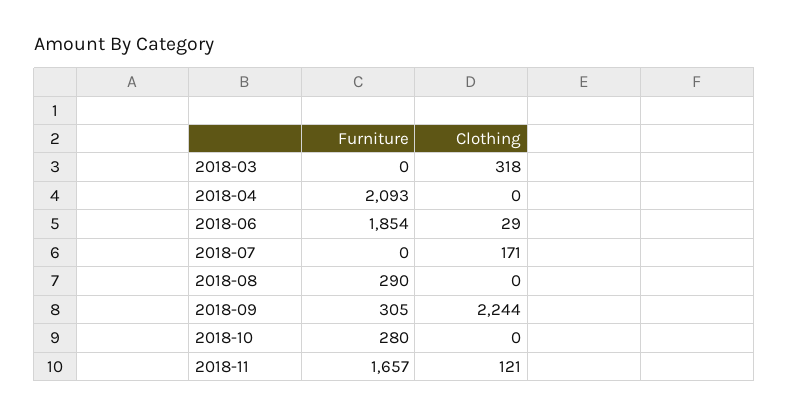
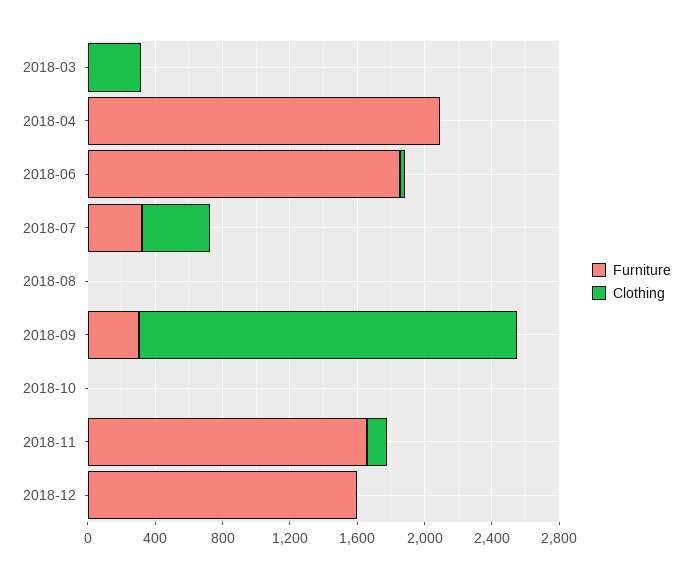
Furniture, 2018-07: 0 -> 300
Clothing, 2018-07: 171 -> 400
Furniture, 2018-08: 290 -> 0
Furniture, 2018-10: 280 -> 0
Furniture, 2018-12: none -> 1600
Clothing, 2018-12: none -> 0

